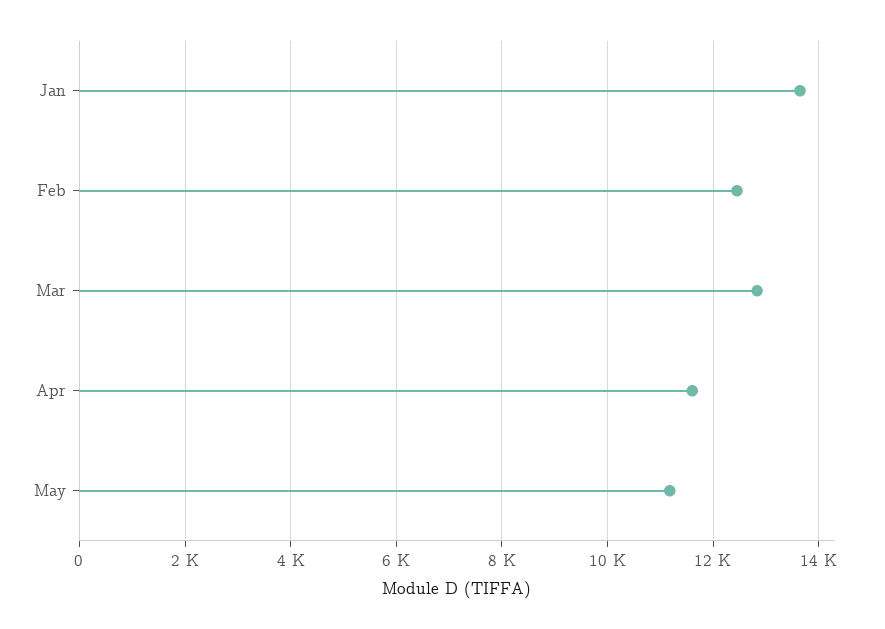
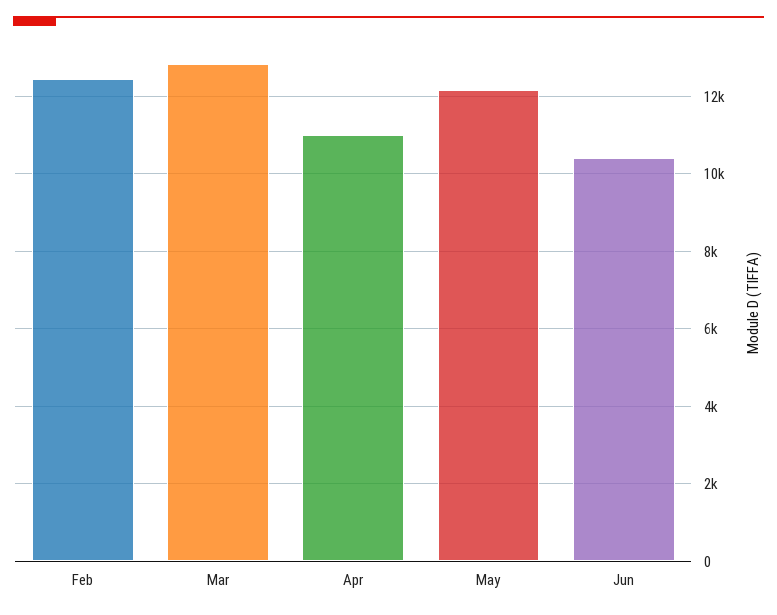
Jan: 13600 -> none
Apr: 11600 -> 11000
May: 11200 -> 12200
Jun: none -> 10400

